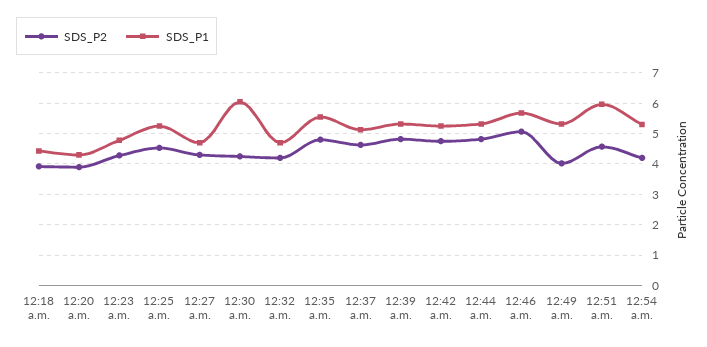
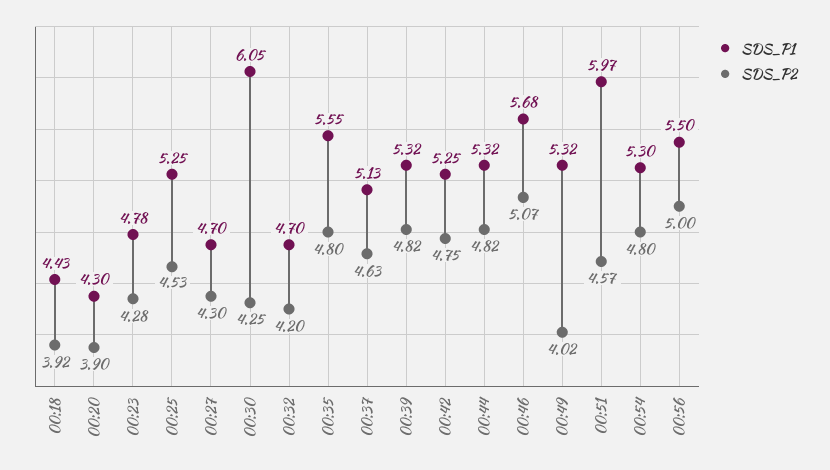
SDS_P2, 12:54 a.m.: 4.2 -> 4.8
SDS_P1, 00:56: none -> 5.5
SDS_P2, 00:56: none -> 5

